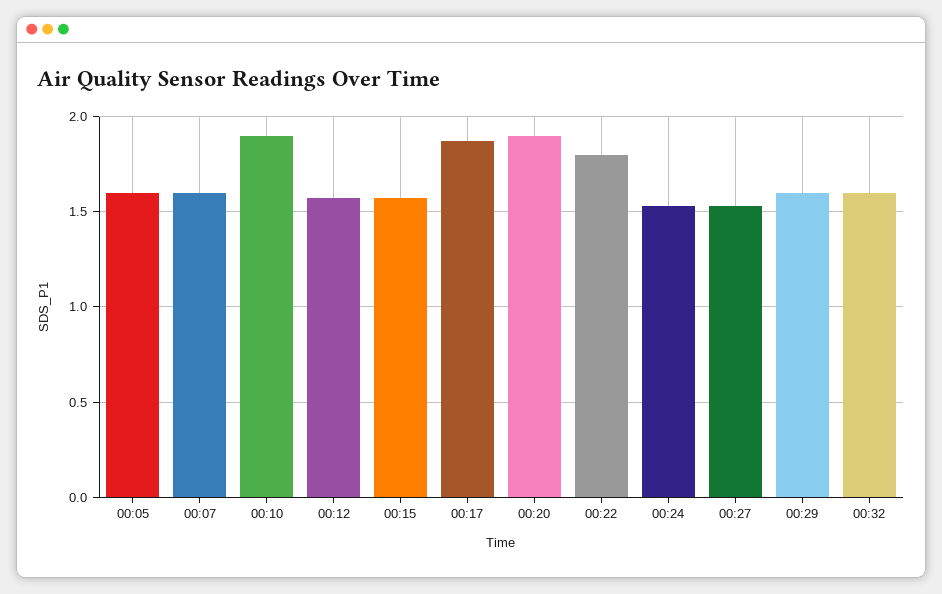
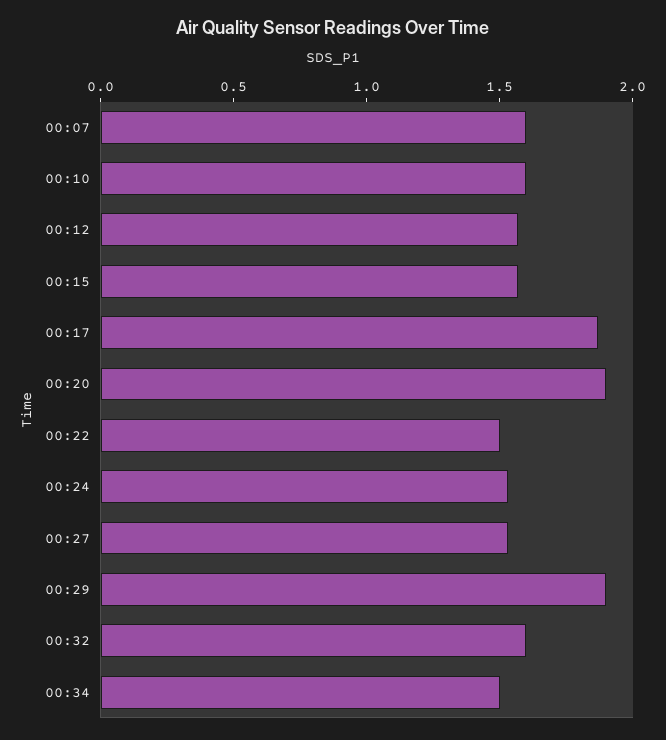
00:05: 1.6 -> none
00:10: 1.9 -> 1.6
00:22: 1.8 -> 1.5
00:29: 1.6 -> 1.9
00:34: none -> 1.5

